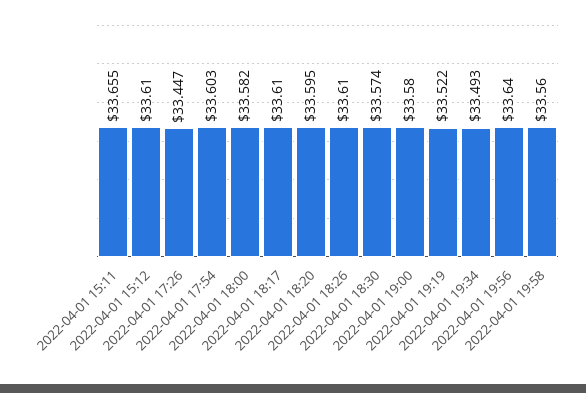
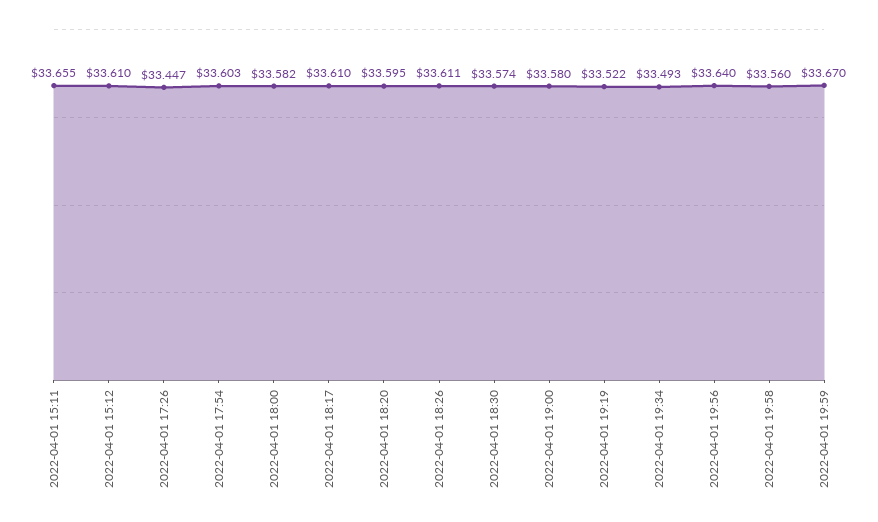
2022-04-01 18:26: 33.61 -> 33.611
2022-04-01 19:59: none -> 33.67

